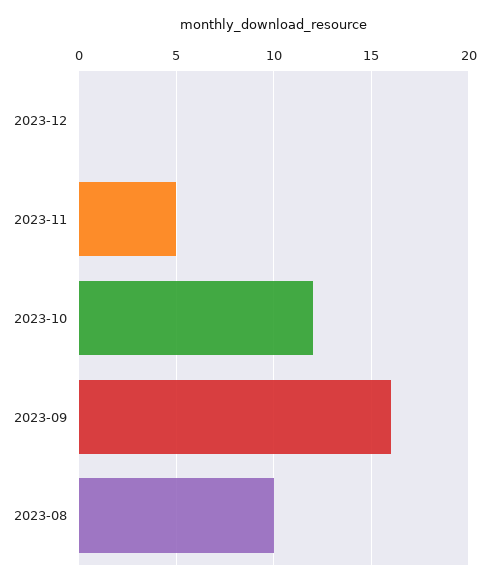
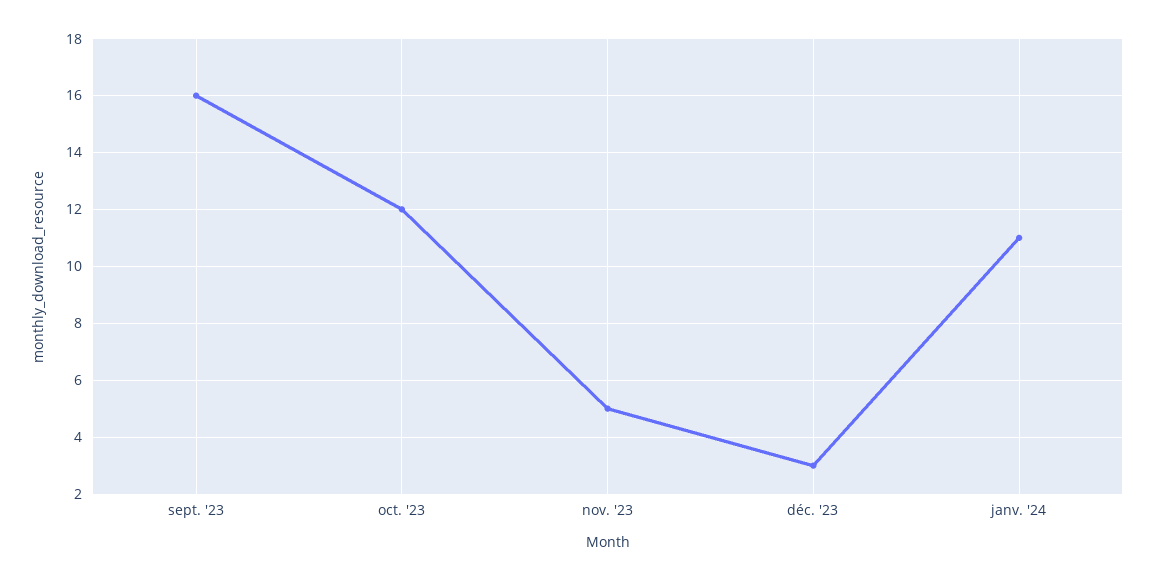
2023-12: 0 -> 3
2023-08: 10 -> none
janv. '24: none -> 11

